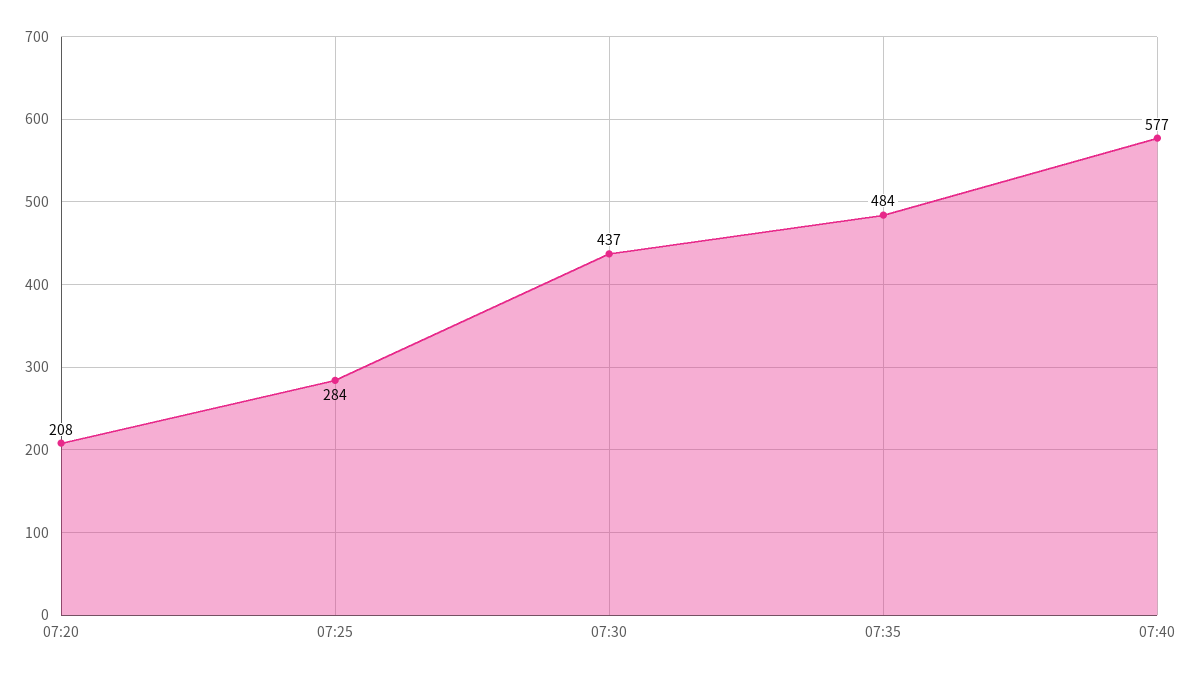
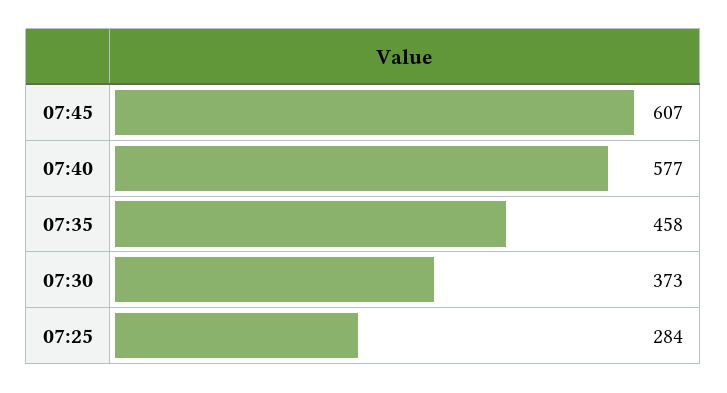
07:20: 208 -> none
07:30: 437 -> 373
07:35: 484 -> 458
07:45: none -> 607

